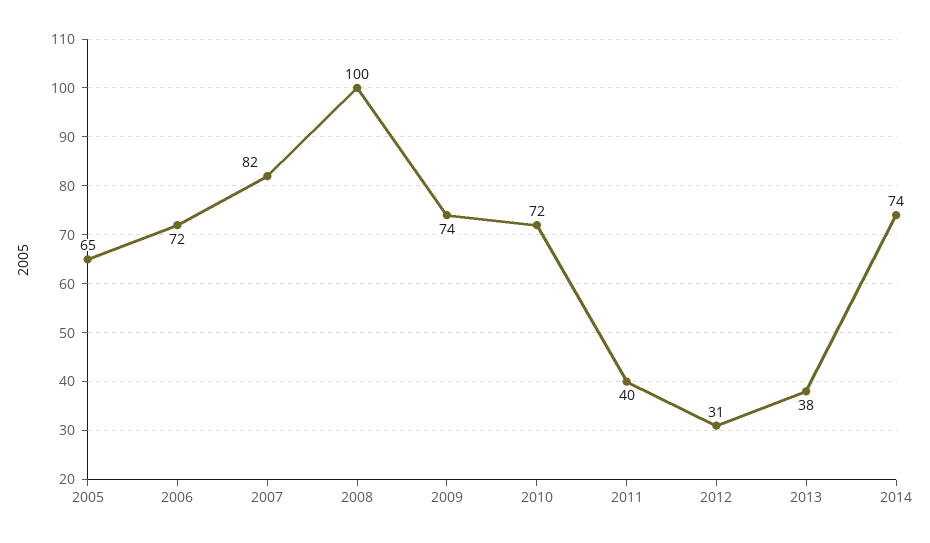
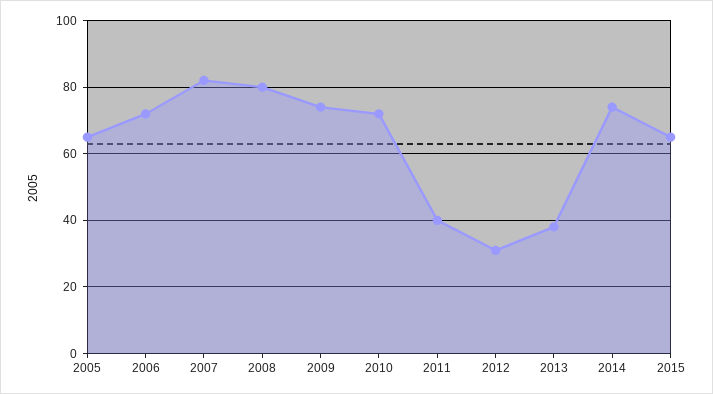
2008: 100 -> 80
2015: none -> 65

